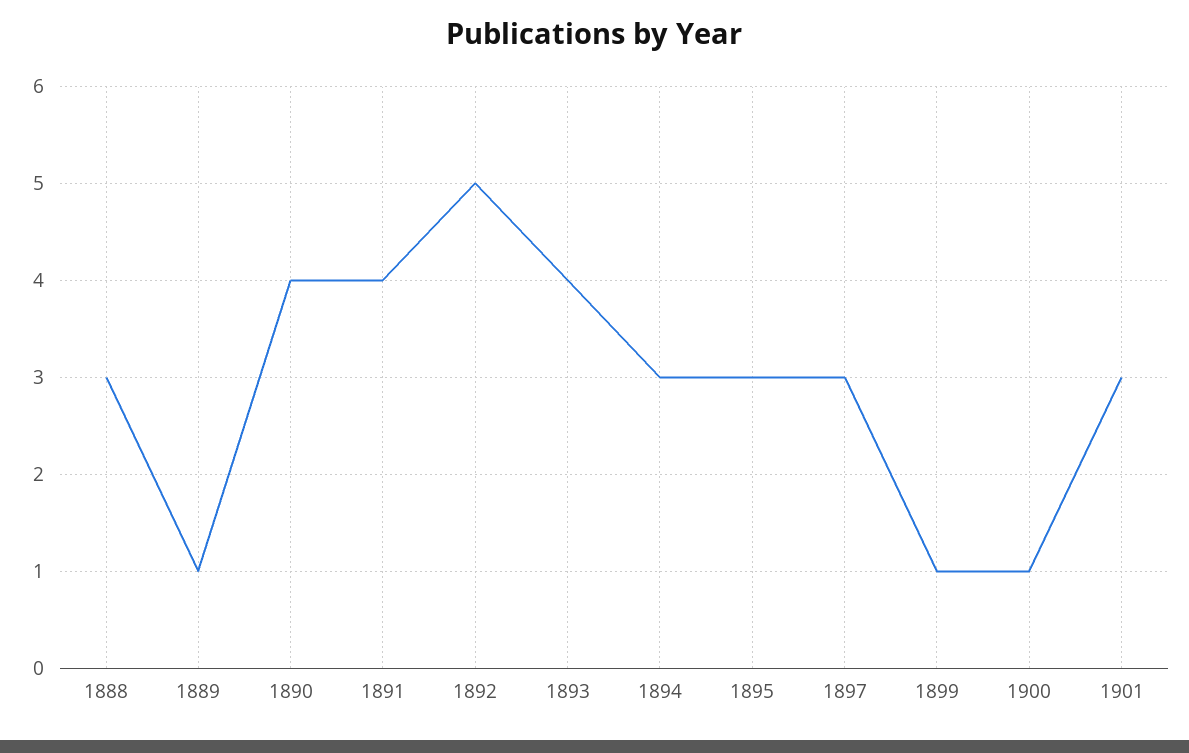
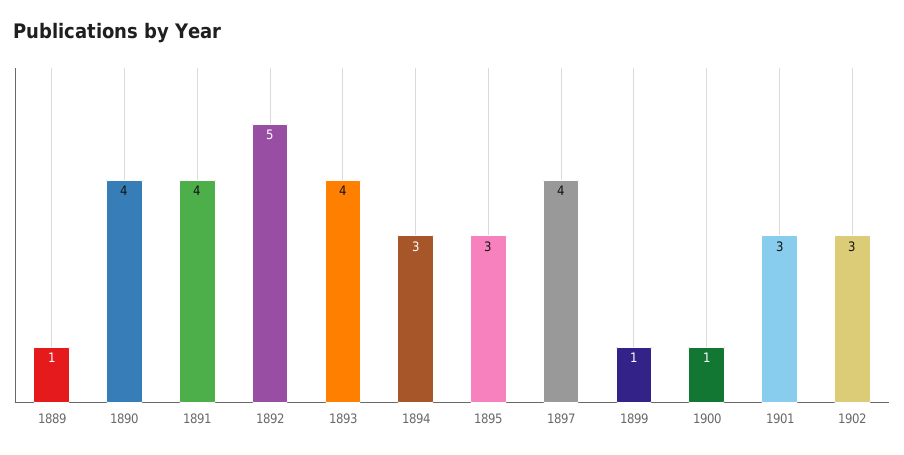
1888: 3 -> none
1897: 3 -> 4
1902: none -> 3

